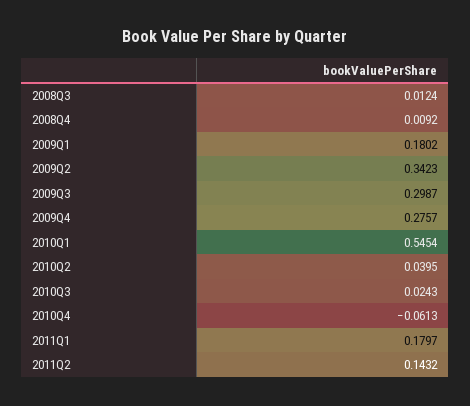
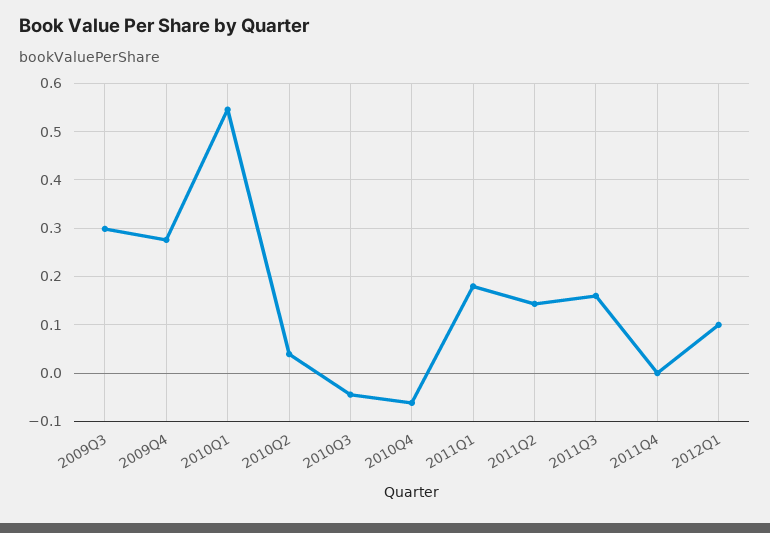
2008Q3: 0.0124 -> none
2008Q4: 0.0092 -> none
2009Q1: 0.1802 -> none
2009Q2: 0.3423 -> none
2010Q3: 0.0243 -> -0.04
2011Q3: none -> 0.16
2011Q4: none -> 0
2012Q1: none -> 0.1

